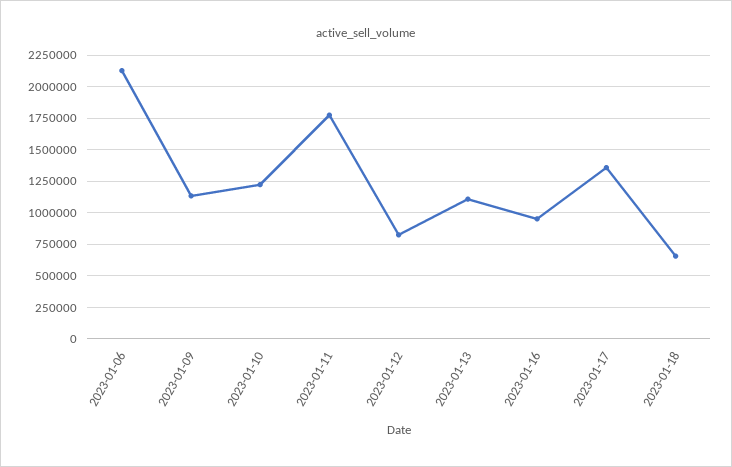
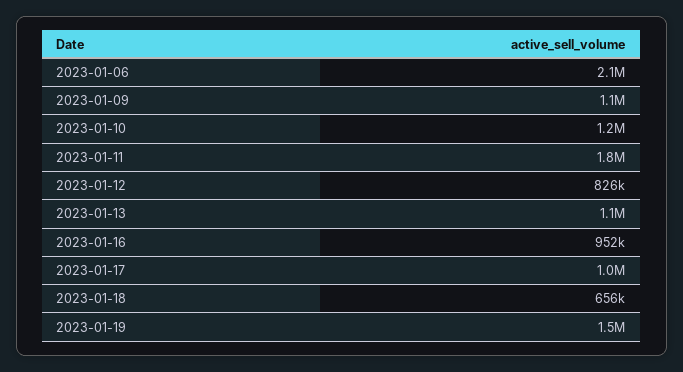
2023-01-17: 1350000 -> 1000000
2023-01-19: none -> 1500000

